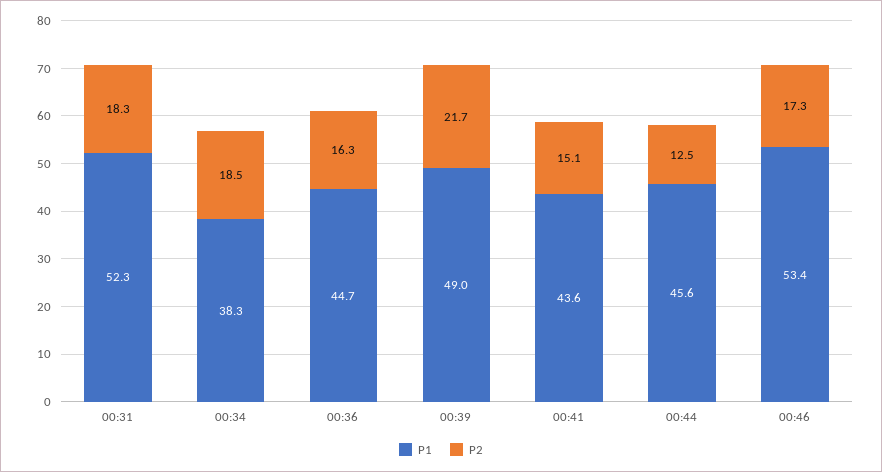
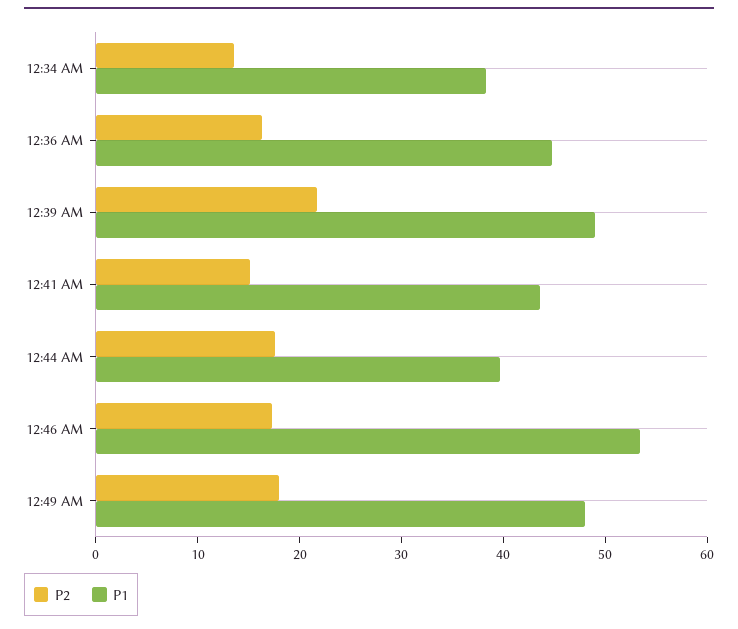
P1, 00:31: 52.3 -> none
P2, 00:31: 18.3 -> none
P2, 00:34: 18.5 -> 14
P1, 00:44: 45.6 -> 40
P2, 00:44: 12.5 -> 18
P2, 12:49 AM: none -> 18
P1, 12:49 AM: none -> 48

